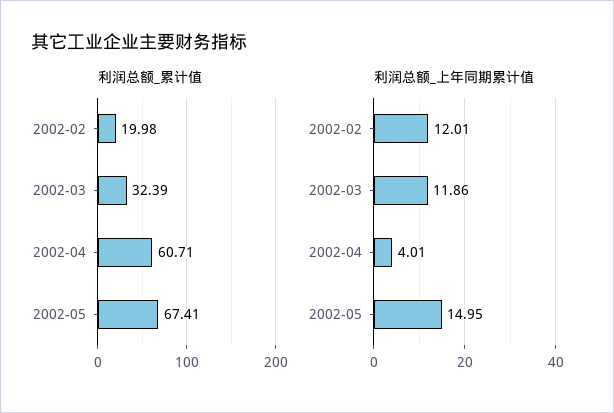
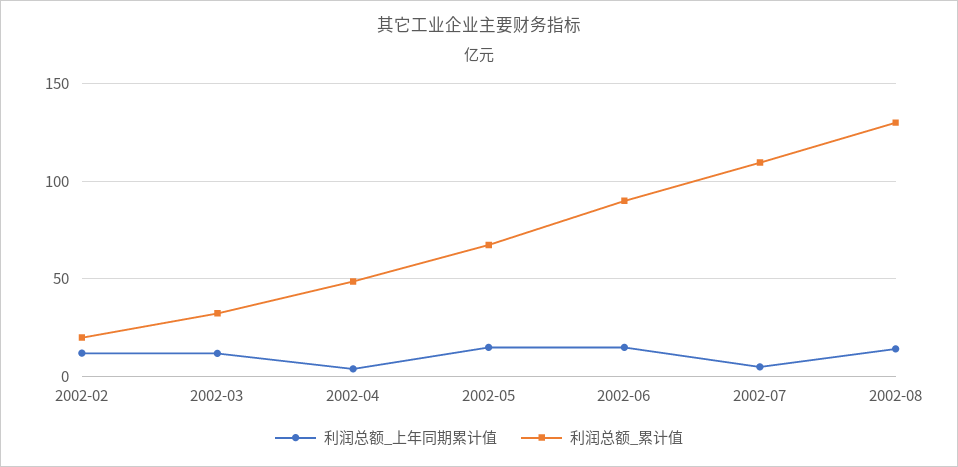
利润总额_累计值, 2002-04: 60.71 -> 50
利润总额_上年同期累计值, 2002-06: none -> 15
利润总额_累计值, 2002-06: none -> 90
利润总额_上年同期累计值, 2002-07: none -> 5
利润总额_累计值, 2002-07: none -> 110
利润总额_上年同期累计值, 2002-08: none -> 15
利润总额_累计值, 2002-08: none -> 130

